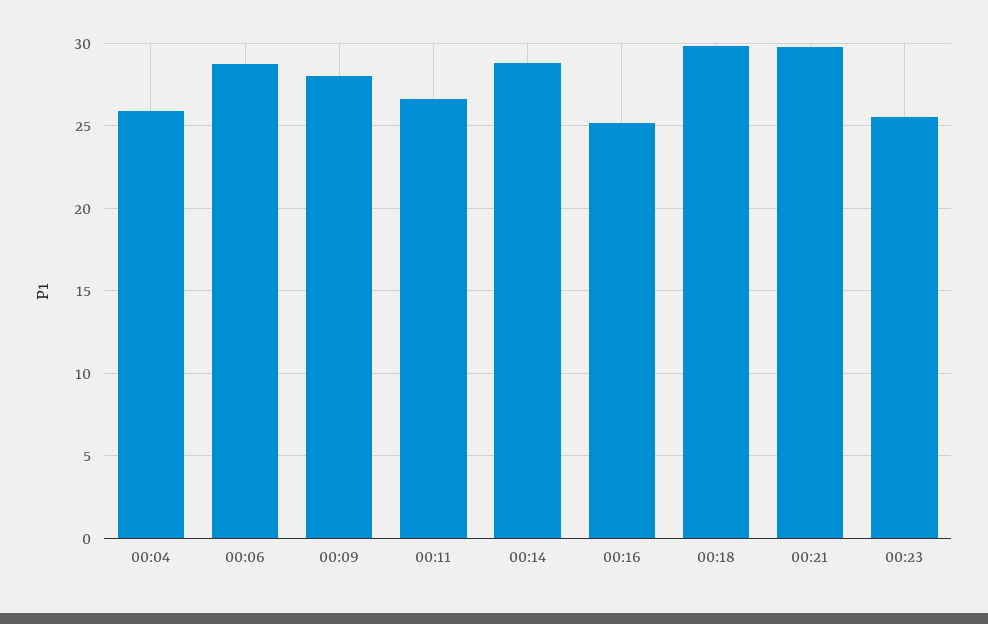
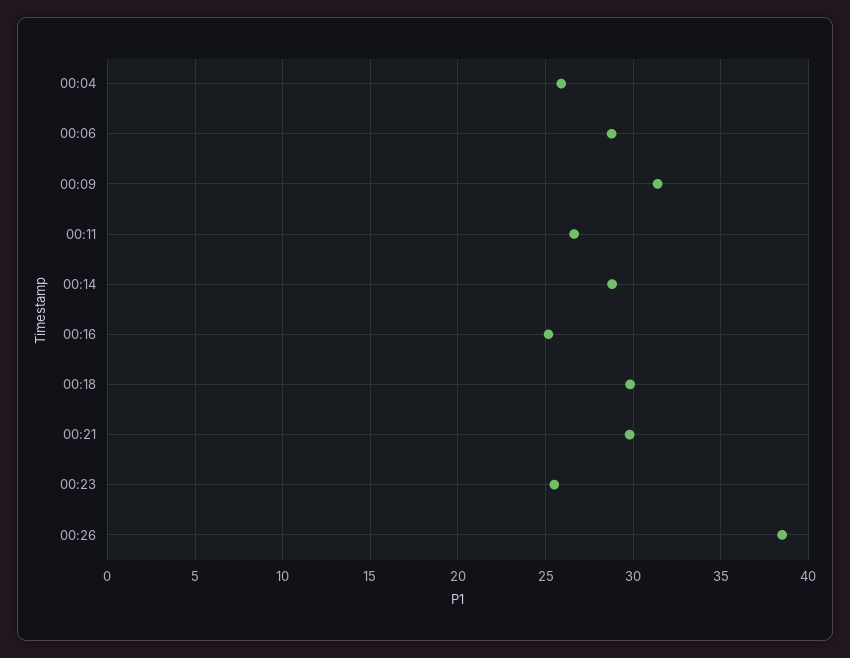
00:09: 28 -> 31.5
00:26: none -> 38.5

